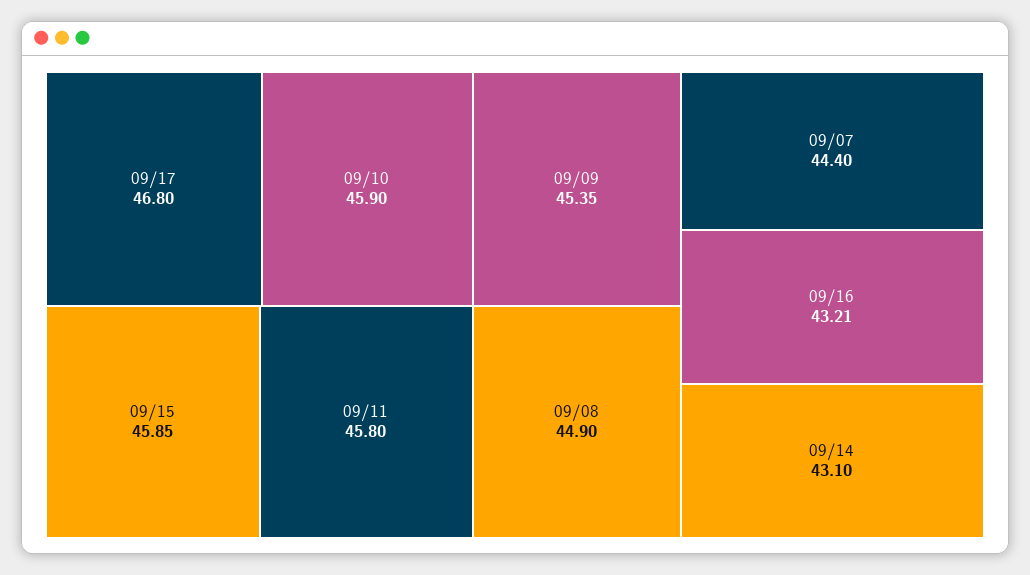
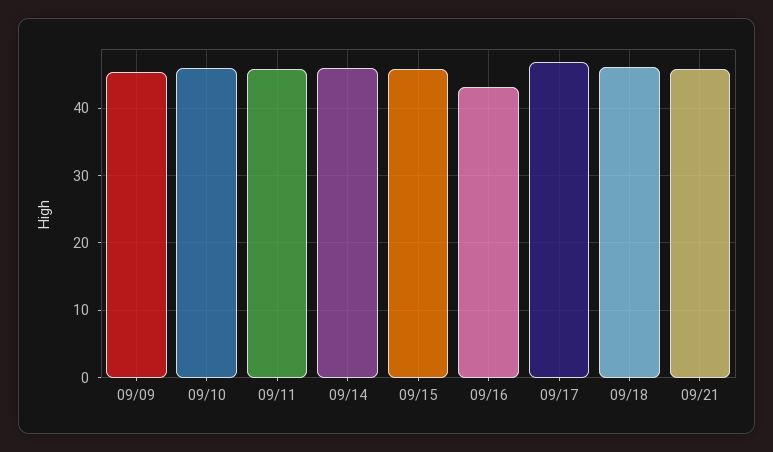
09/08: 44.9 -> none
09/07: 44.4 -> none
09/14: 43.1 -> 46
09/18: none -> 46
09/21: none -> 46

